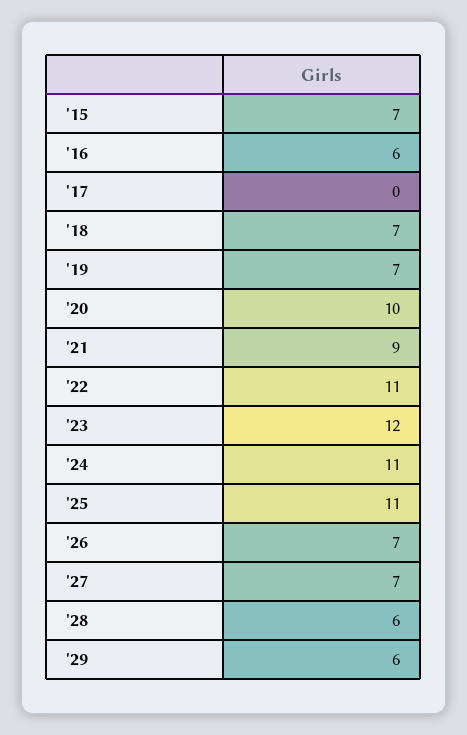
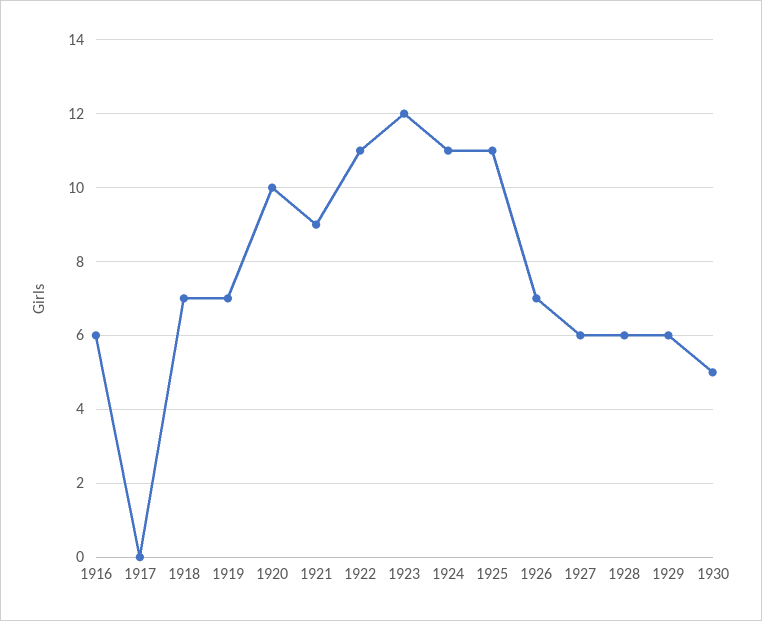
'15: 7 -> none
'27: 7 -> 6
1930: none -> 5

